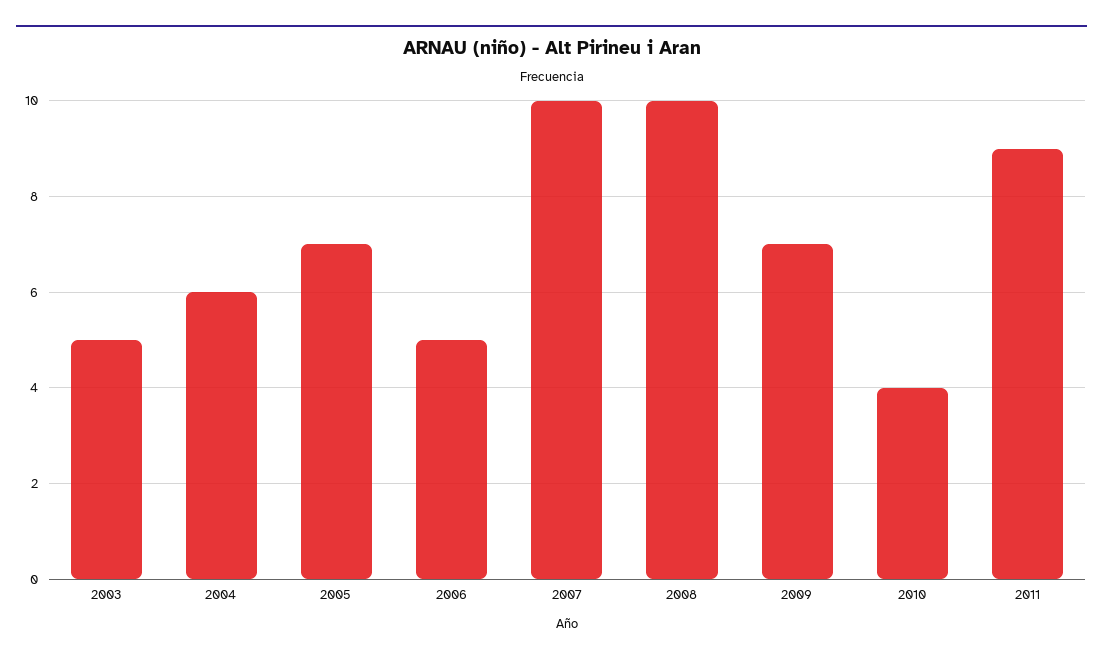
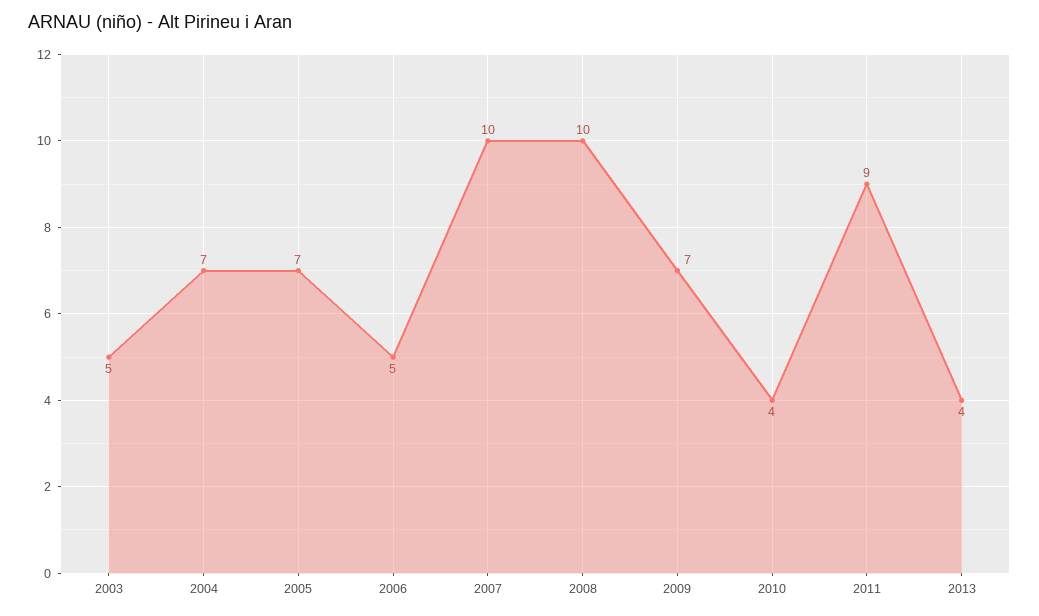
2004: 6 -> 7
2013: none -> 4

